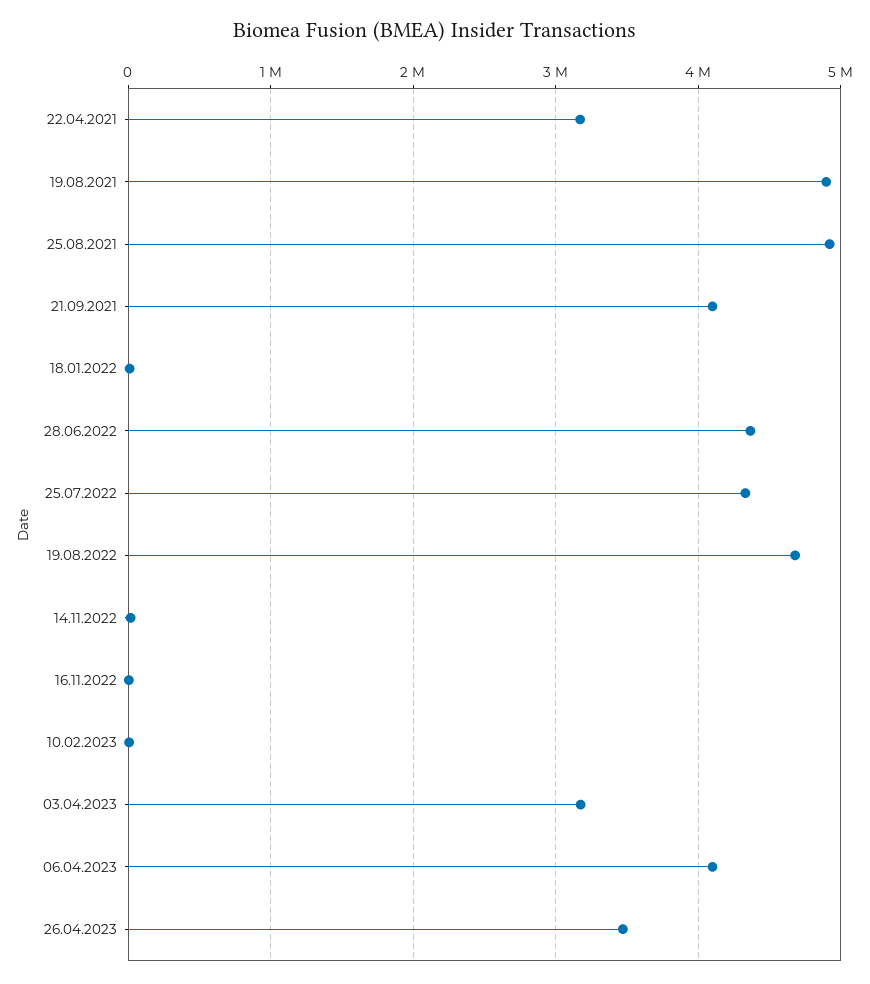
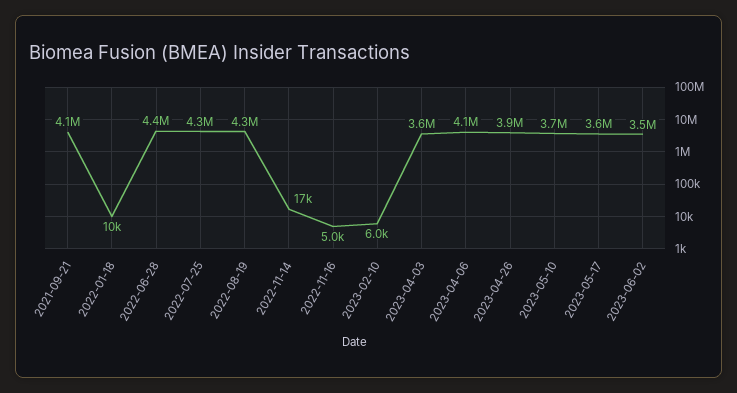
22.04.2021: 3200000 -> none
19.08.2021: 4900000 -> none
25.08.2021: 4900000 -> none
19.08.2022: 4700000 -> 4300000
03.04.2023: 3200000 -> 3600000
26.04.2023: 3500000 -> 3900000
2023-05-10: none -> 3700000
2023-05-17: none -> 3600000
2023-06-02: none -> 3500000

